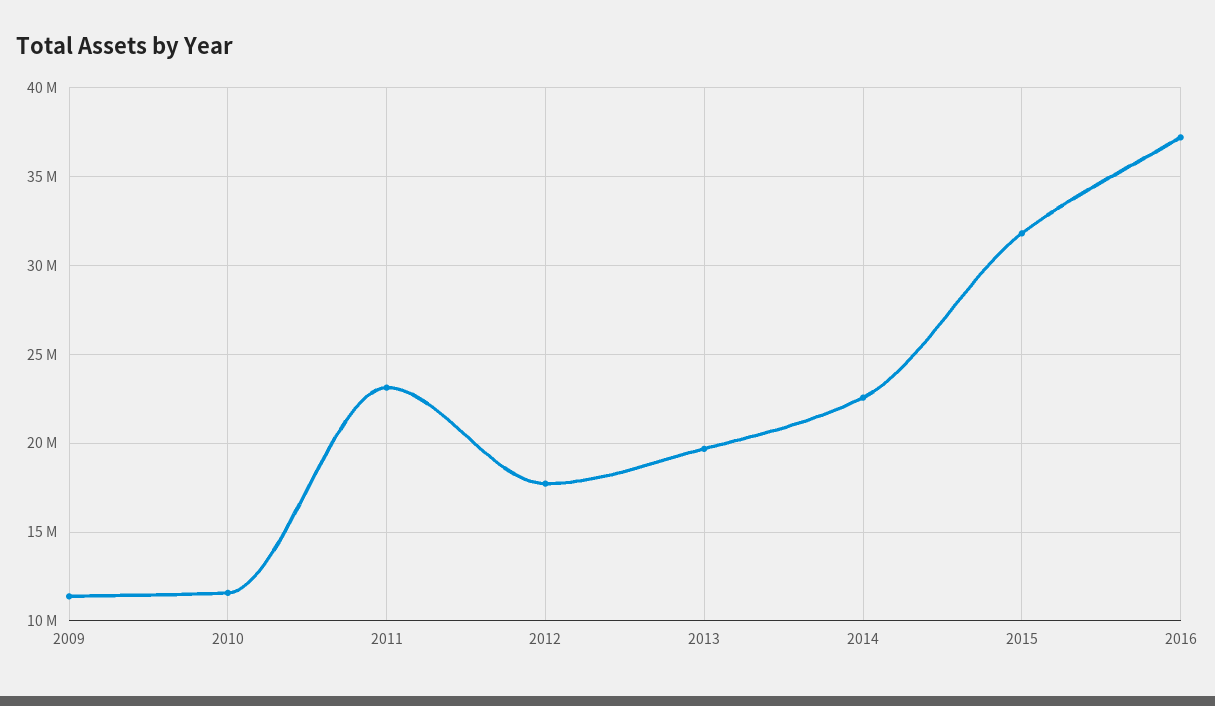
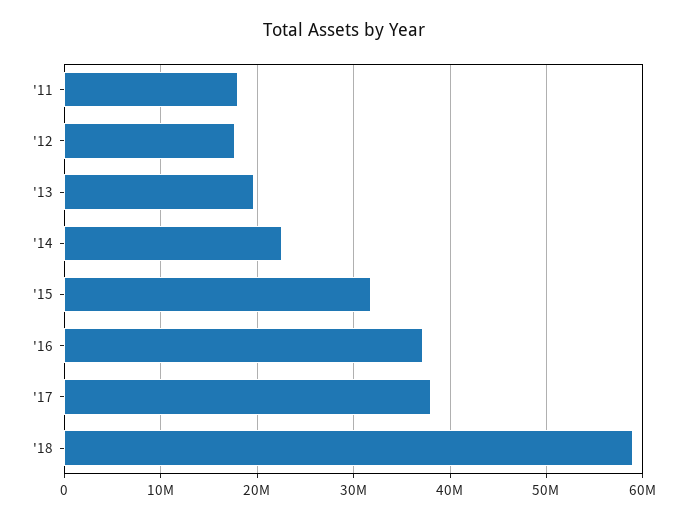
2009: 11500000 -> none
2010: 11500000 -> none
2011: 23000000 -> 18000000
'17: none -> 38000000
'18: none -> 59000000

